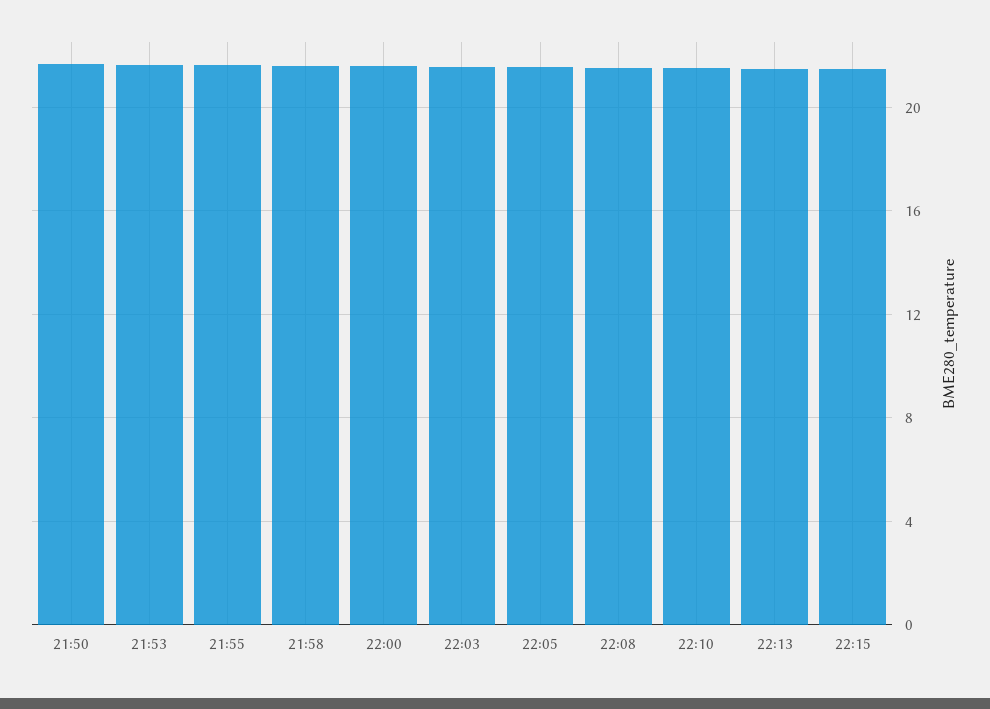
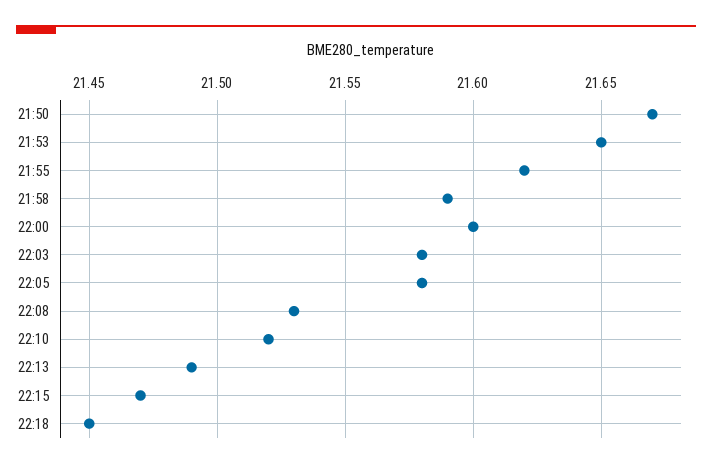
22:18: none -> 21.45

